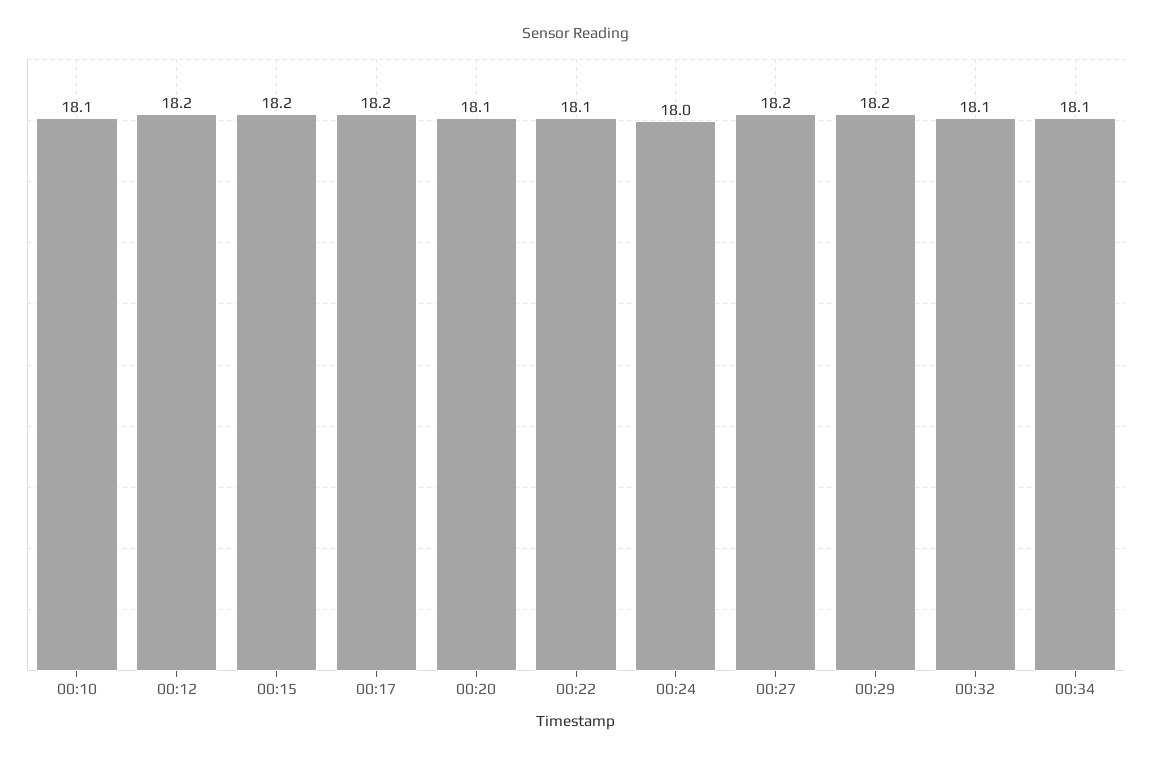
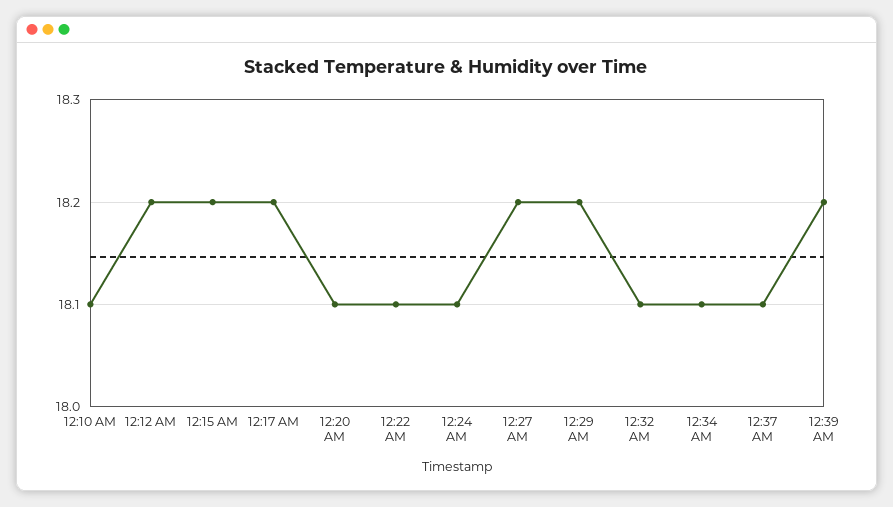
00:24: 18 -> 18.1
12:37 AM: none -> 18.1
12:39 AM: none -> 18.2

